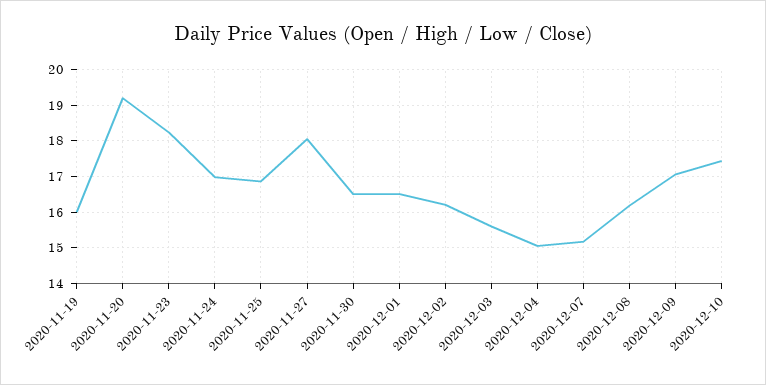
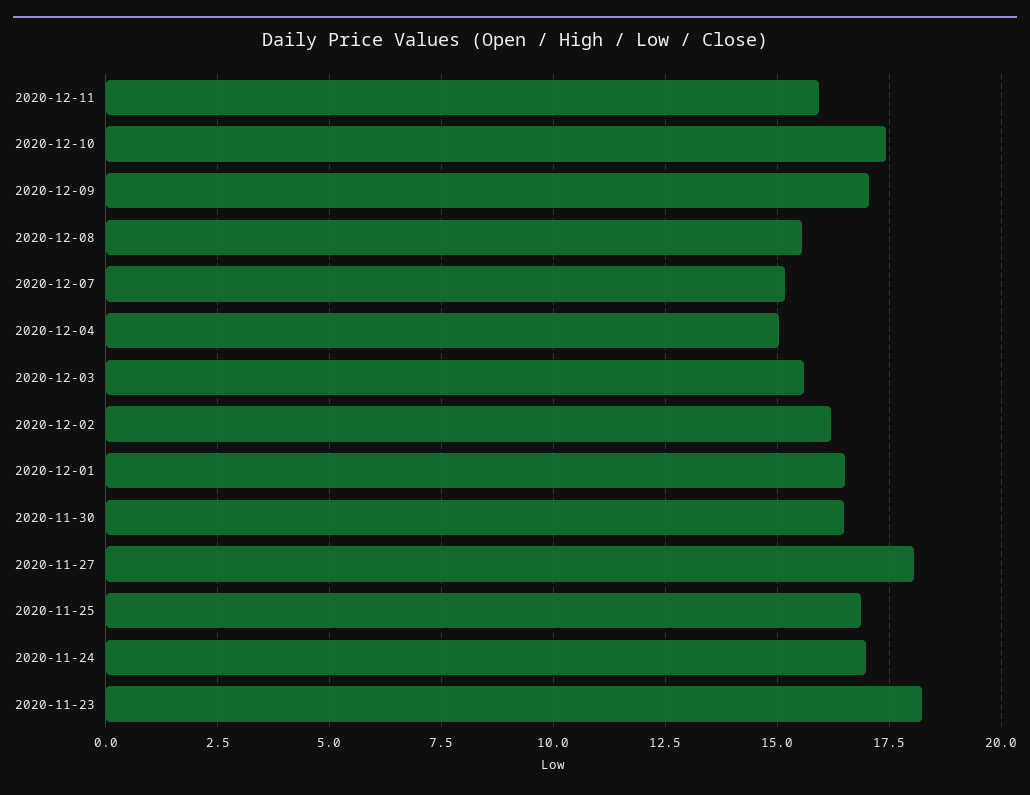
2020-11-19: 16 -> none
2020-11-20: 19.2 -> none
2020-12-08: 16.2 -> 15.5
2020-12-11: none -> 16

